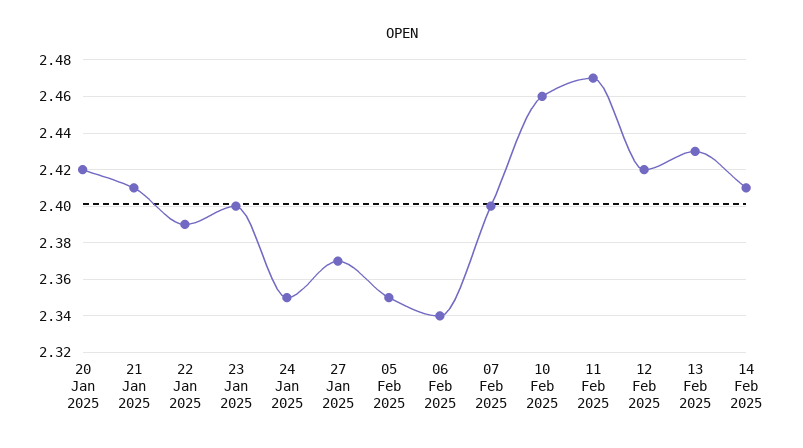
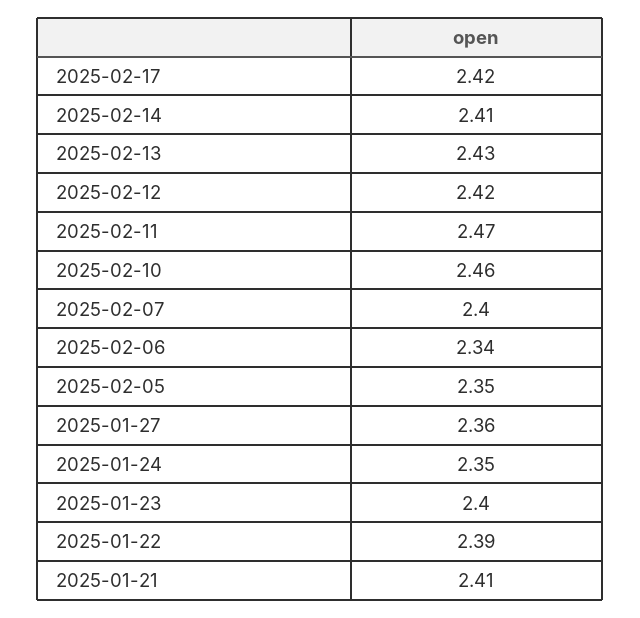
20 Jan 2025: 2.42 -> none
27 Jan 2025: 2.37 -> 2.36
2025-02-17: none -> 2.42

